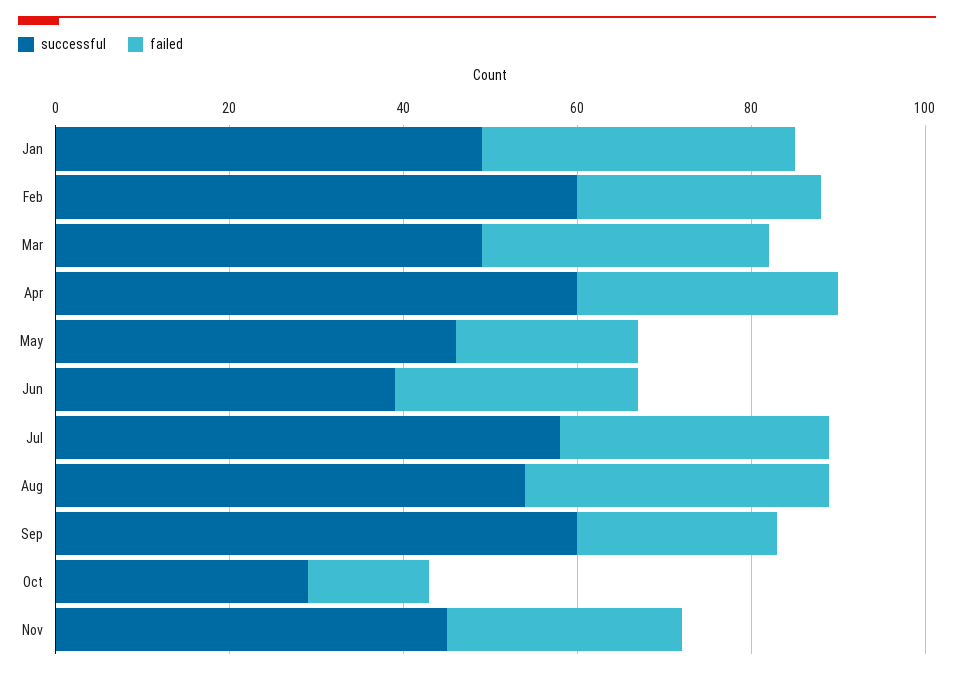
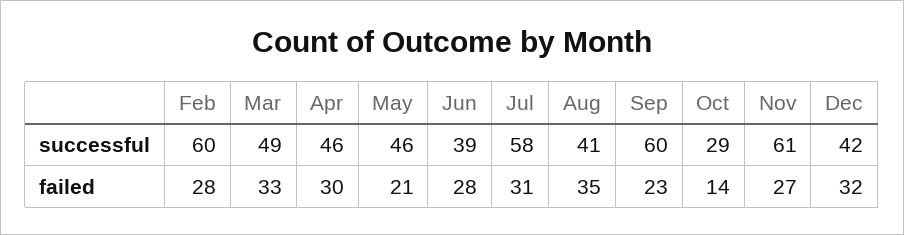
successful, Jan: 50 -> none
failed, Jan: 35 -> none
successful, Apr: 60 -> 46
successful, Aug: 55 -> 41
successful, Nov: 45 -> 61
successful, Dec: none -> 42
failed, Dec: none -> 32

